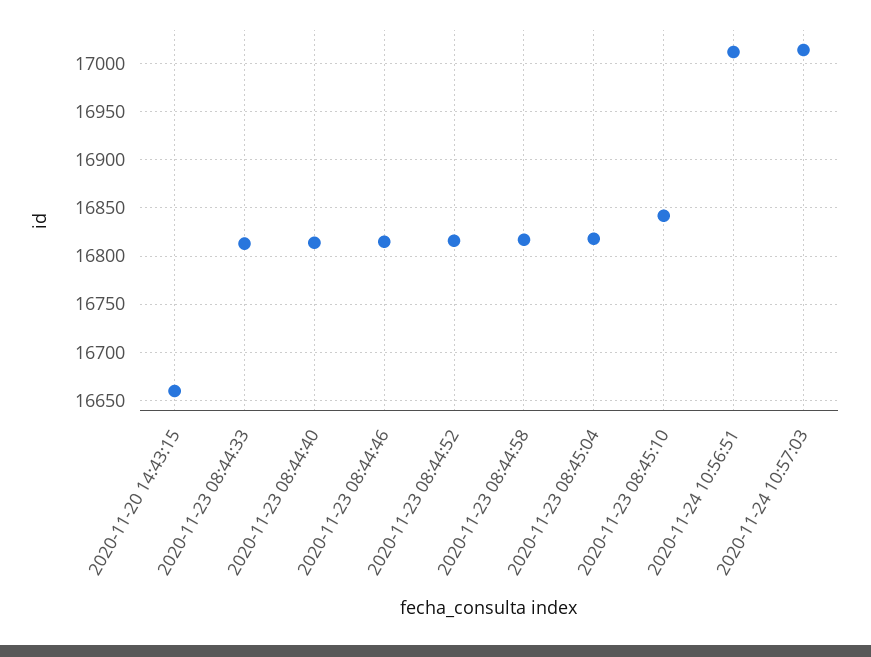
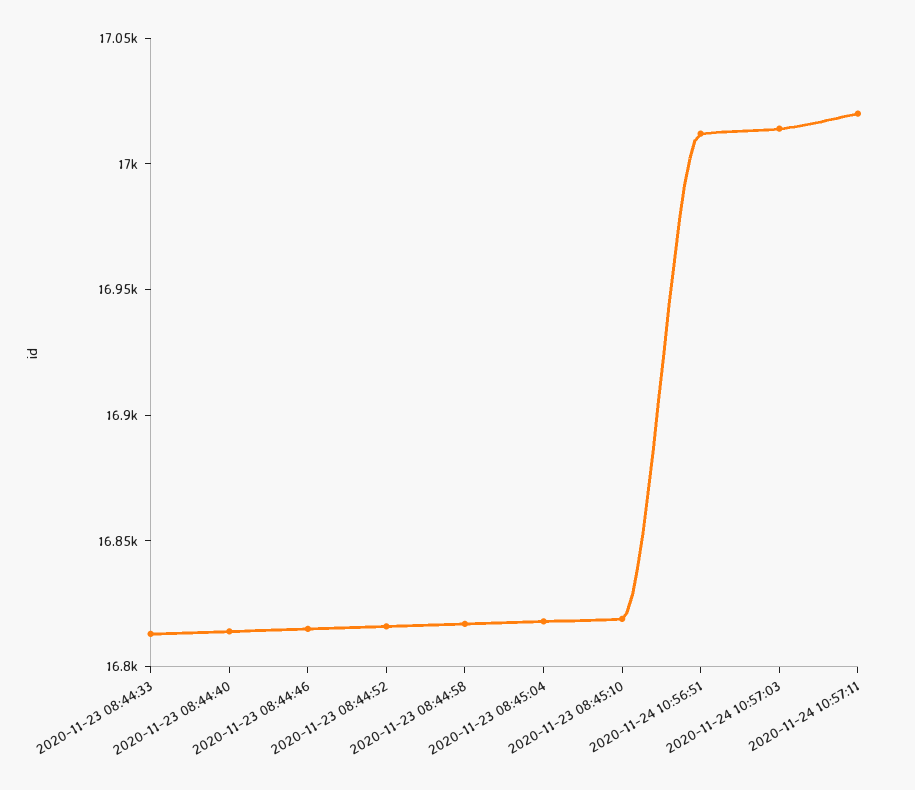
2020-11-20 14:43:15: 16660 -> none
2020-11-23 08:45:10: 16840 -> 16820
2020-11-24 10:57:11: none -> 17020

